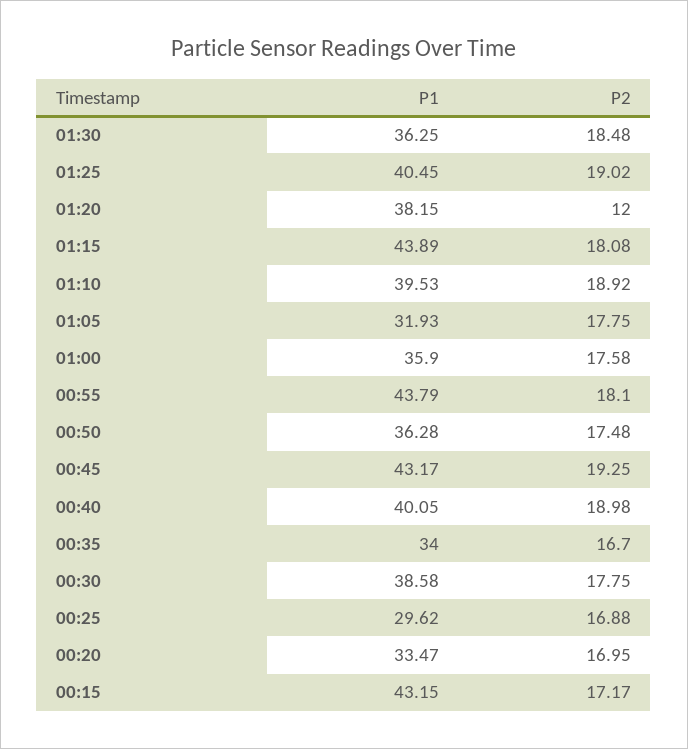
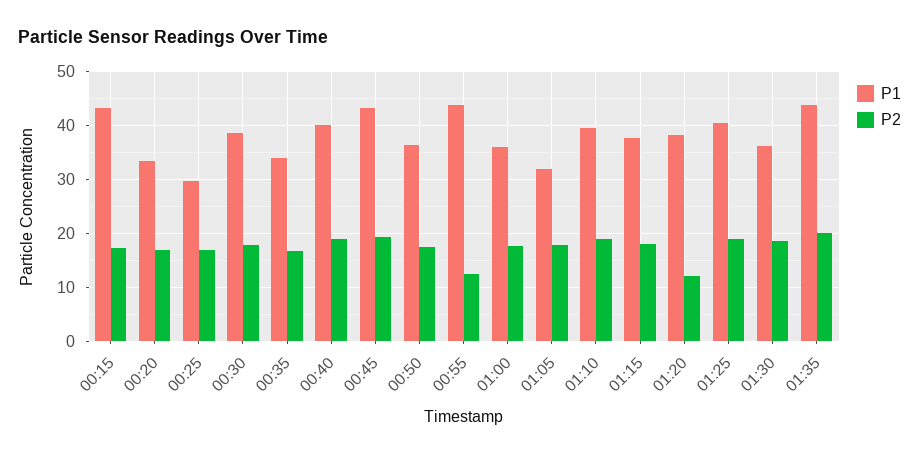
P1, 01:15: 43.89 -> 38
P2, 00:55: 18.1 -> 12
P1, 01:35: none -> 44
P2, 01:35: none -> 20

